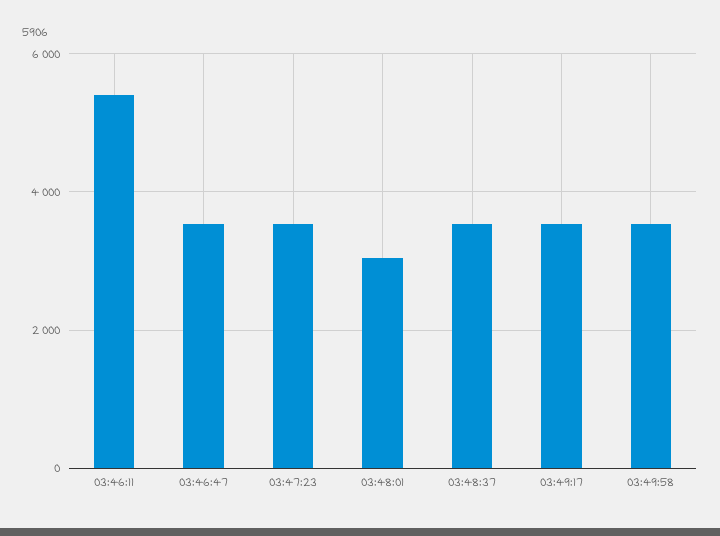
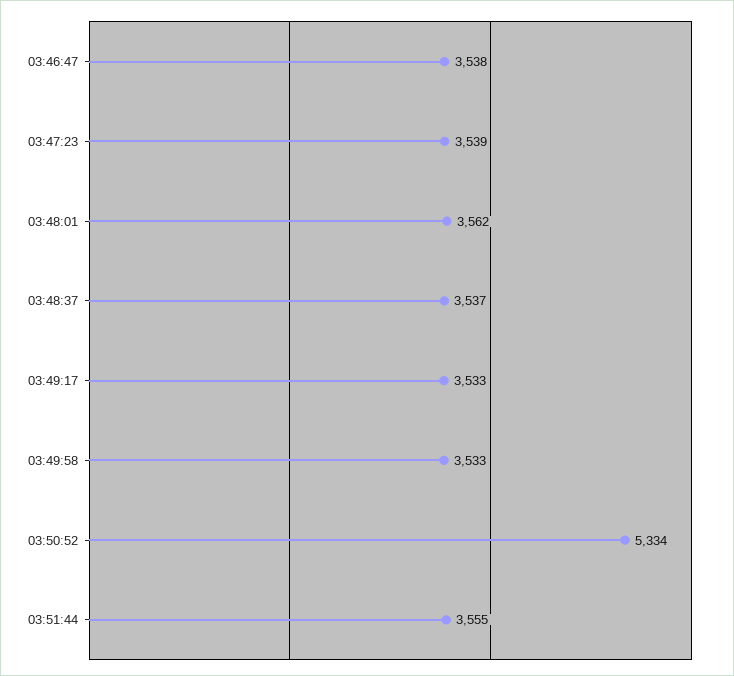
03:46:11: 5400 -> none
03:48:01: 3000 -> 3562
03:50:52: none -> 5334
03:51:44: none -> 3555

